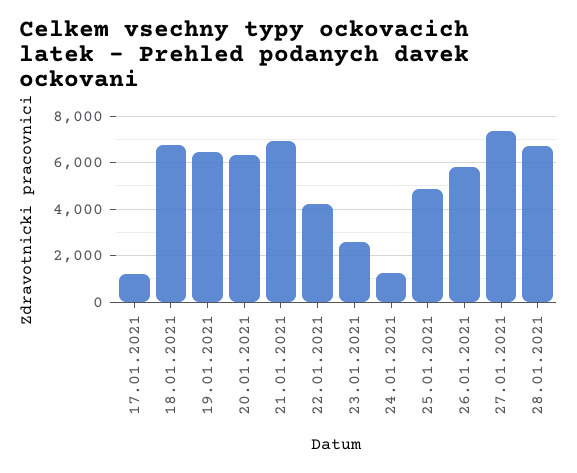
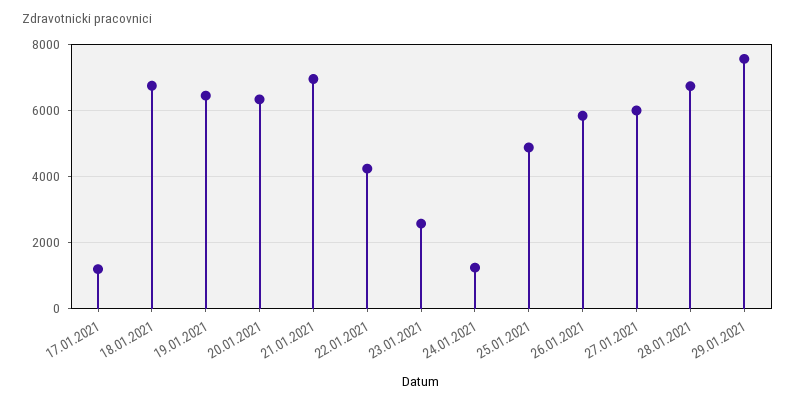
27.01.2021: 7500 -> 6000
29.01.2021: none -> 7600

